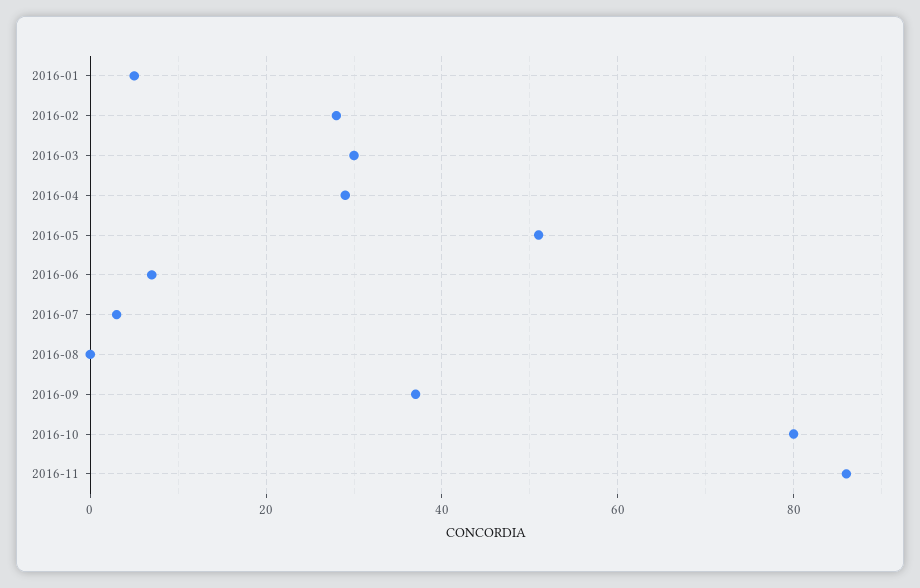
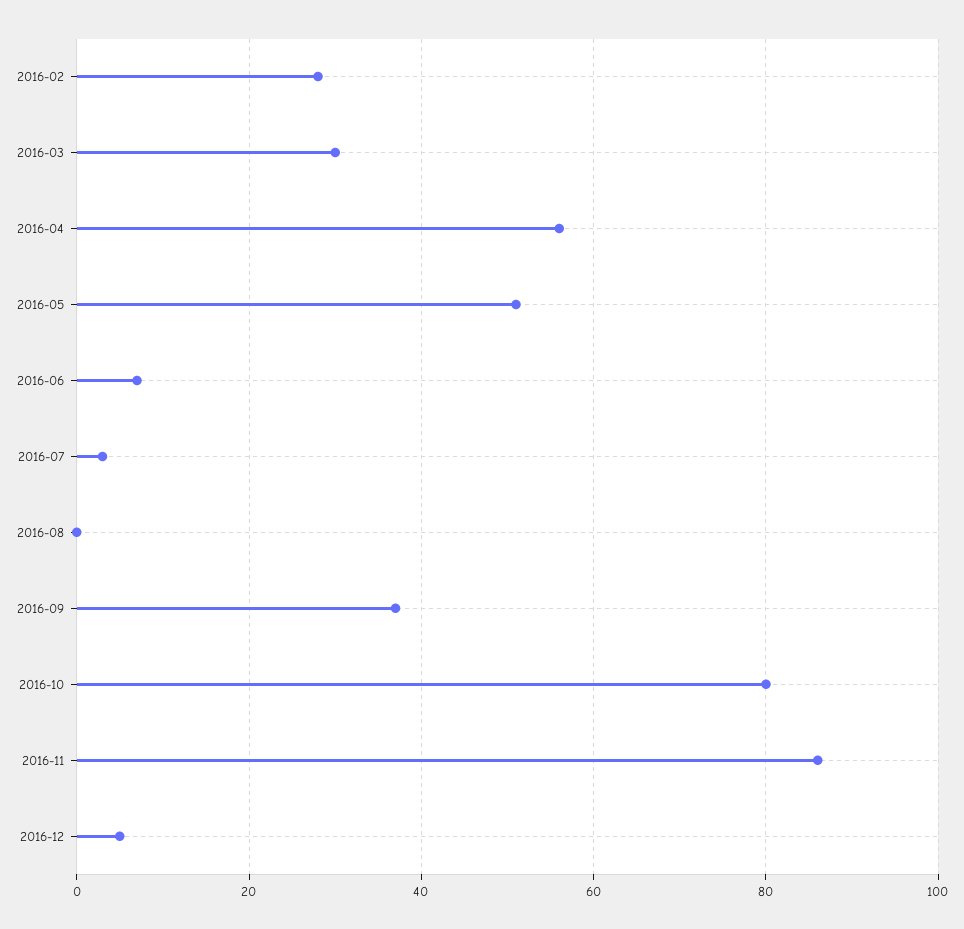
2016-01: 5 -> none
2016-04: 30 -> 55
2016-12: none -> 5

